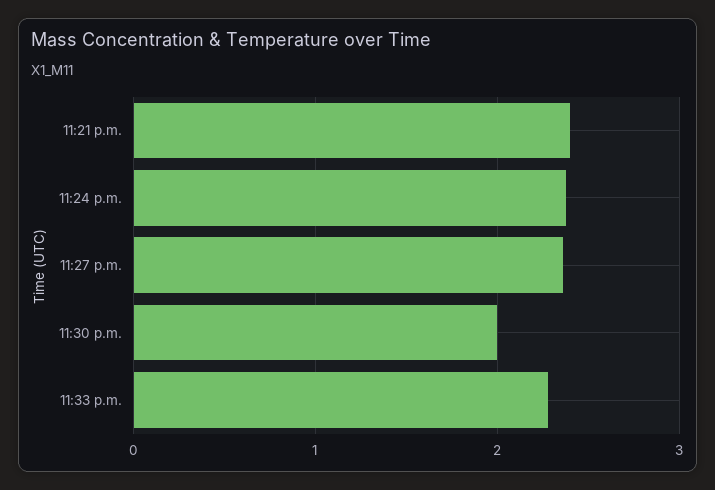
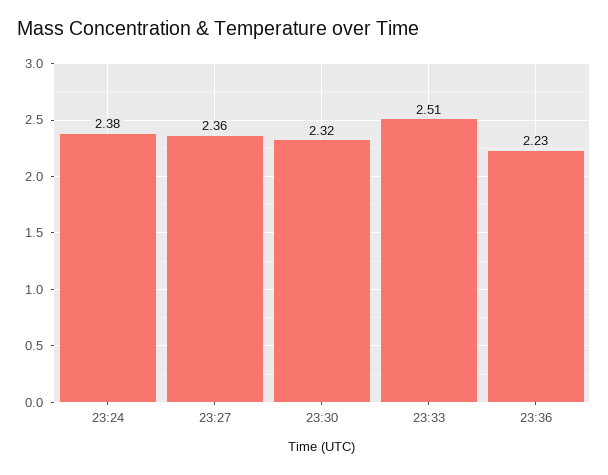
11:21 p.m.: 2.4 -> none
11:30 p.m.: 2 -> 2.32
11:33 p.m.: 2.3 -> 2.51
23:36: none -> 2.23

